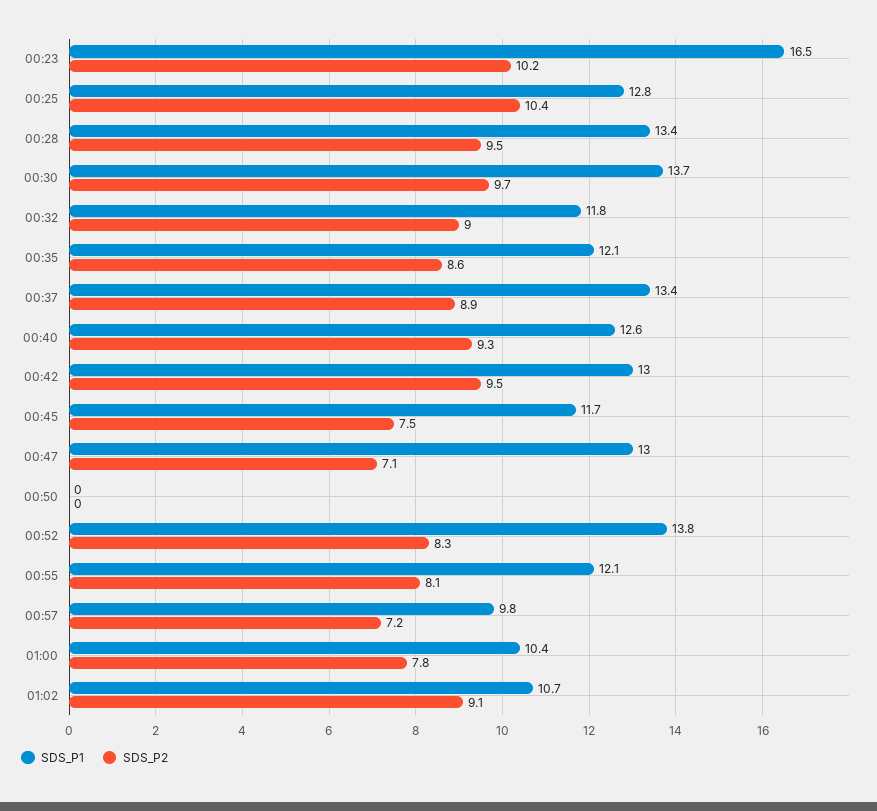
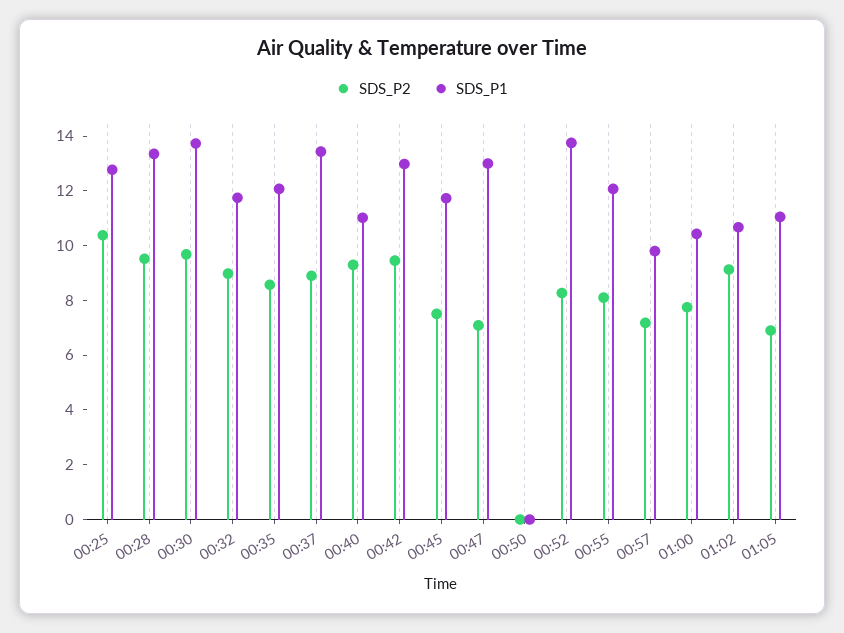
SDS_P1, 00:23: 16.5 -> none
SDS_P2, 00:23: 10.2 -> none
SDS_P1, 00:40: 12.6 -> 11
SDS_P2, 01:05: none -> 7
SDS_P1, 01:05: none -> 11

